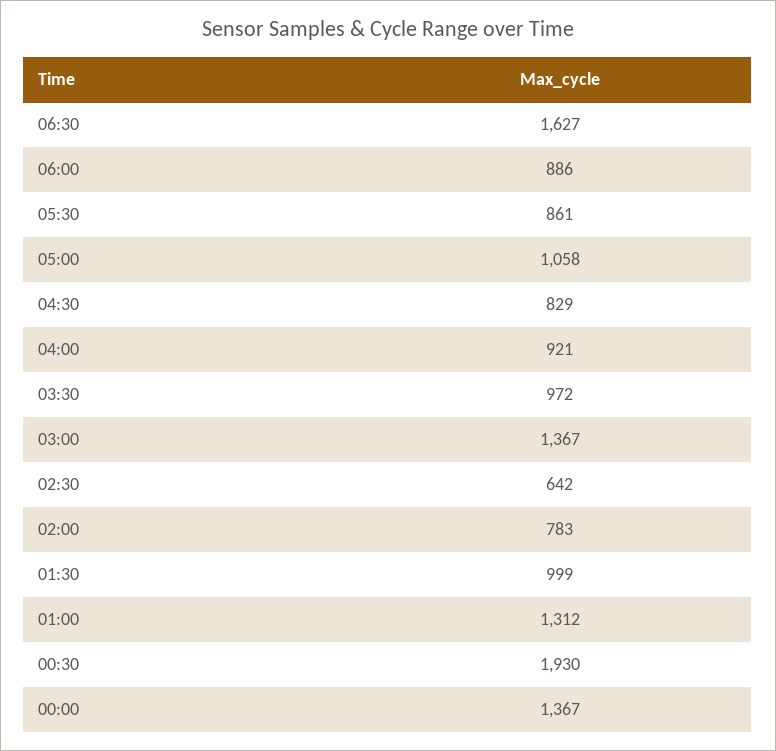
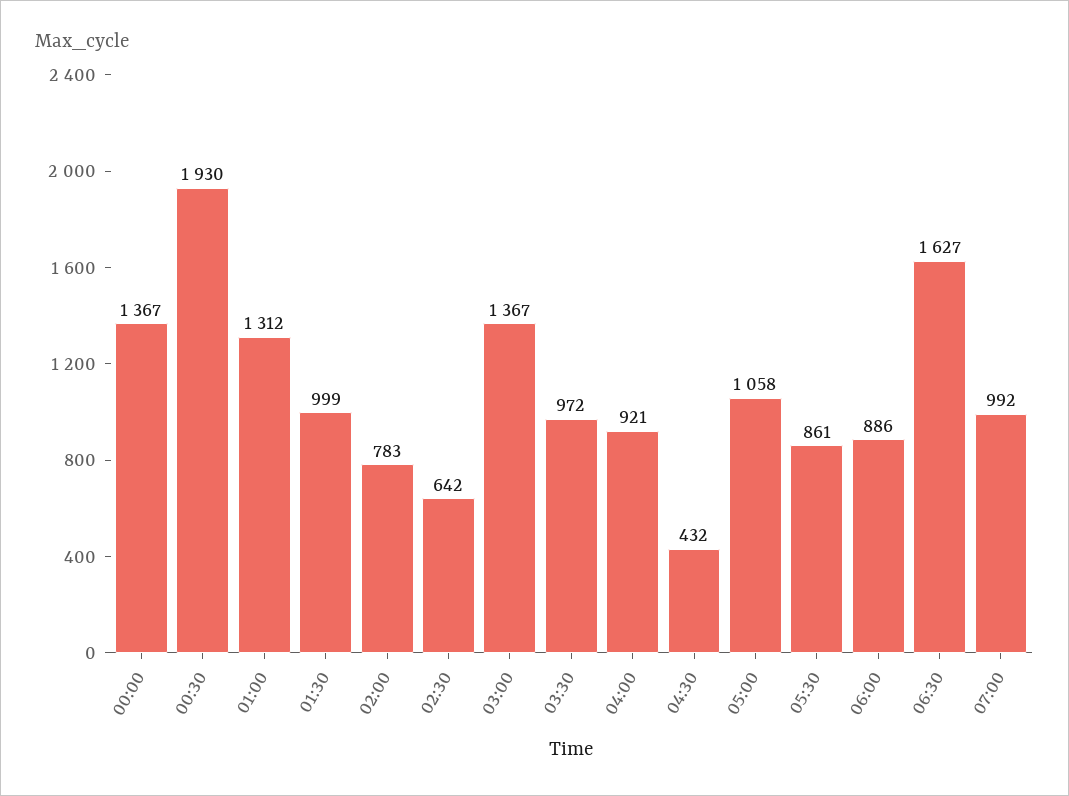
04:30: 829 -> 432
07:00: none -> 992

